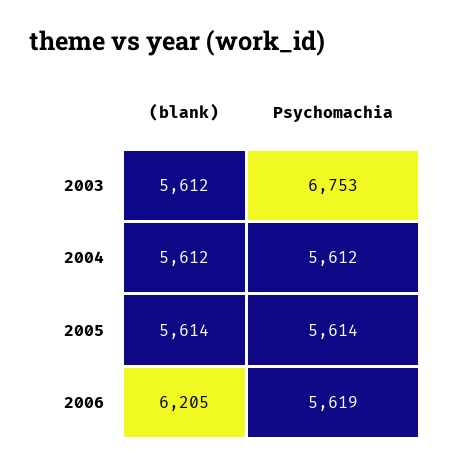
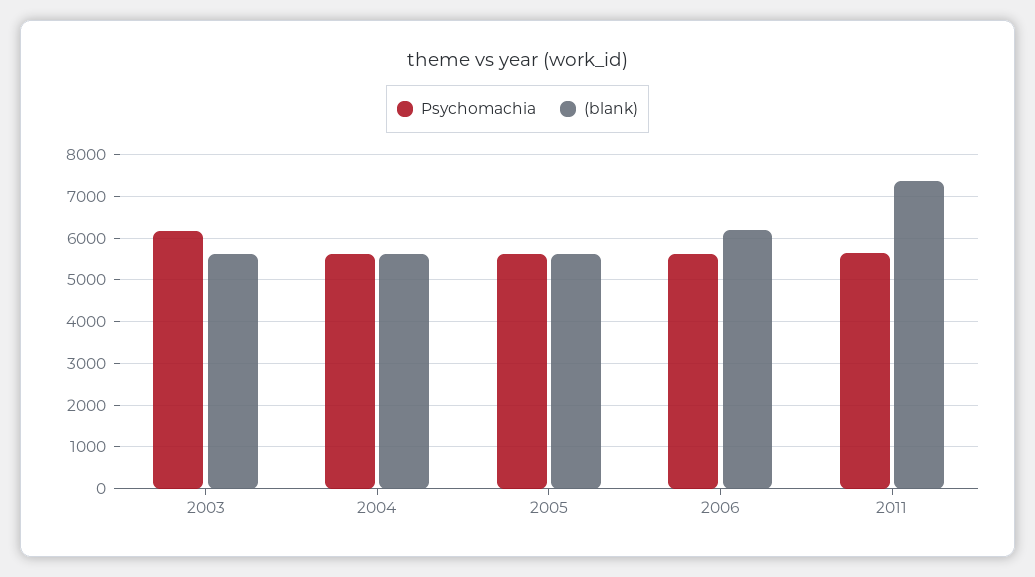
Psychomachia, 2003: 6753 -> 6200
Psychomachia, 2011: none -> 5600
(blank), 2011: none -> 7400

